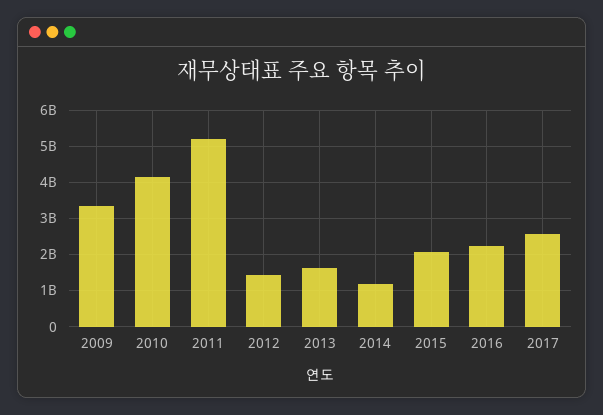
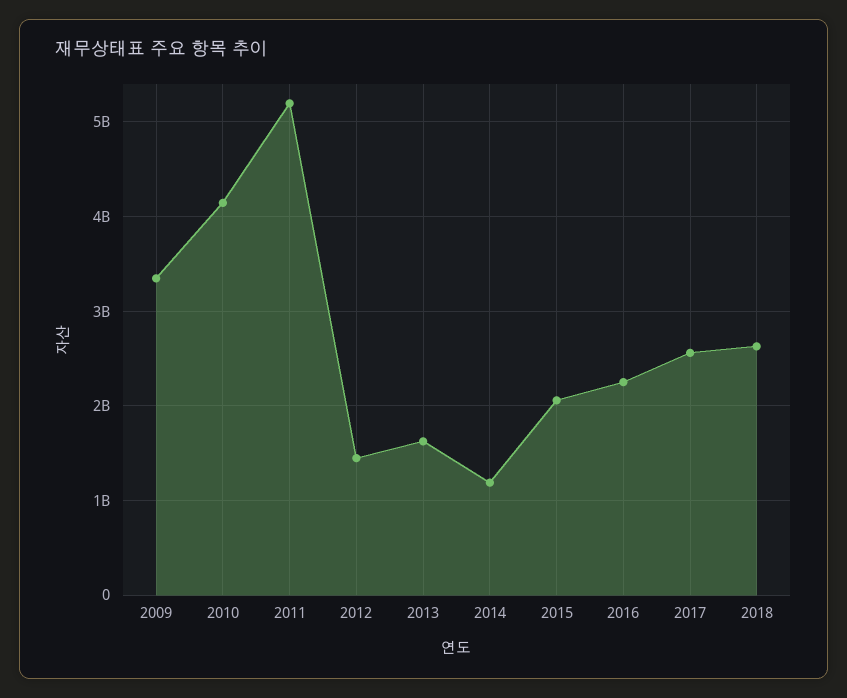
2018: none -> 2600000000

